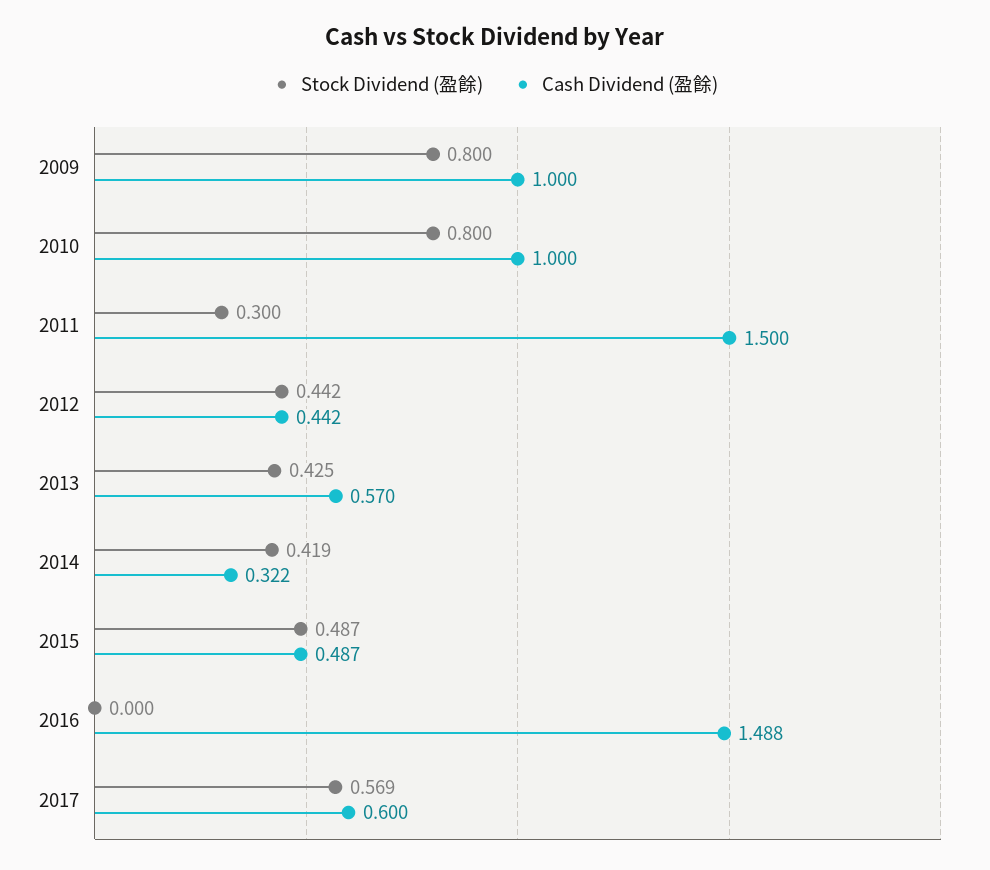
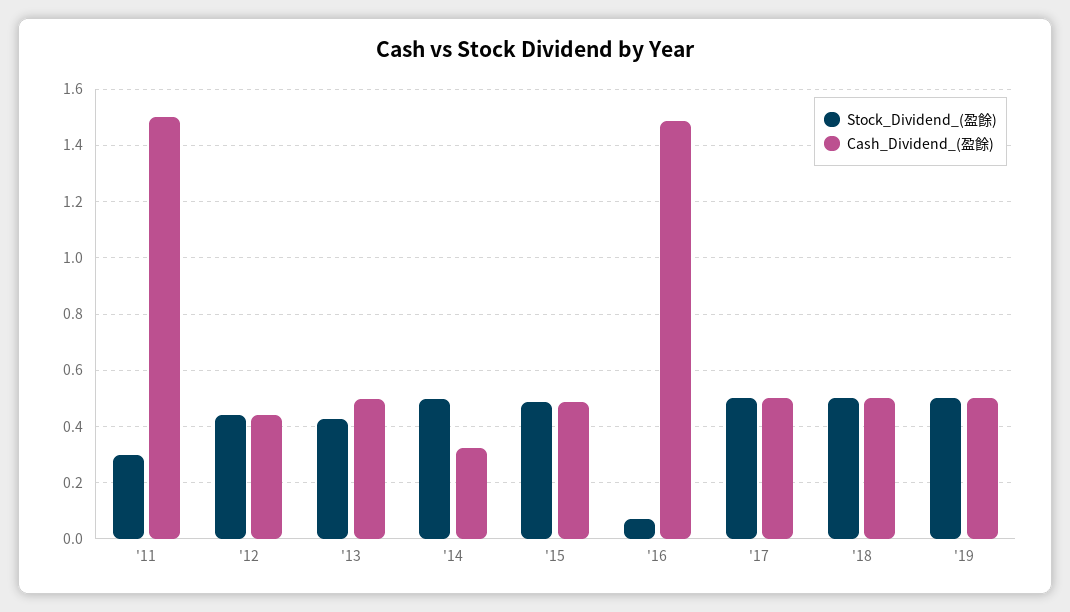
Stock Dividend (盈餘), 2009: 0.8 -> none
Cash Dividend (盈餘), 2009: 1 -> none
Stock Dividend (盈餘), 2010: 0.8 -> none
Cash Dividend (盈餘), 2010: 1 -> none
Cash Dividend (盈餘), 2013: 0.57 -> 0.5
Stock Dividend (盈餘), 2014: 0.419 -> 0.5
Stock Dividend (盈餘), 2016: 0 -> 0.075
Stock Dividend (盈餘), 2017: 0.569 -> 0.5
Cash Dividend (盈餘), 2017: 0.6 -> 0.5
Stock Dividend (盈餘), '18: none -> 0.5
Cash Dividend (盈餘), '18: none -> 0.5
Stock Dividend (盈餘), '19: none -> 0.5
Cash Dividend (盈餘), '19: none -> 0.5

